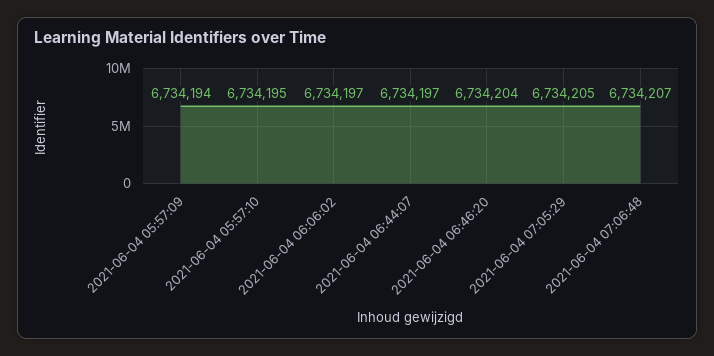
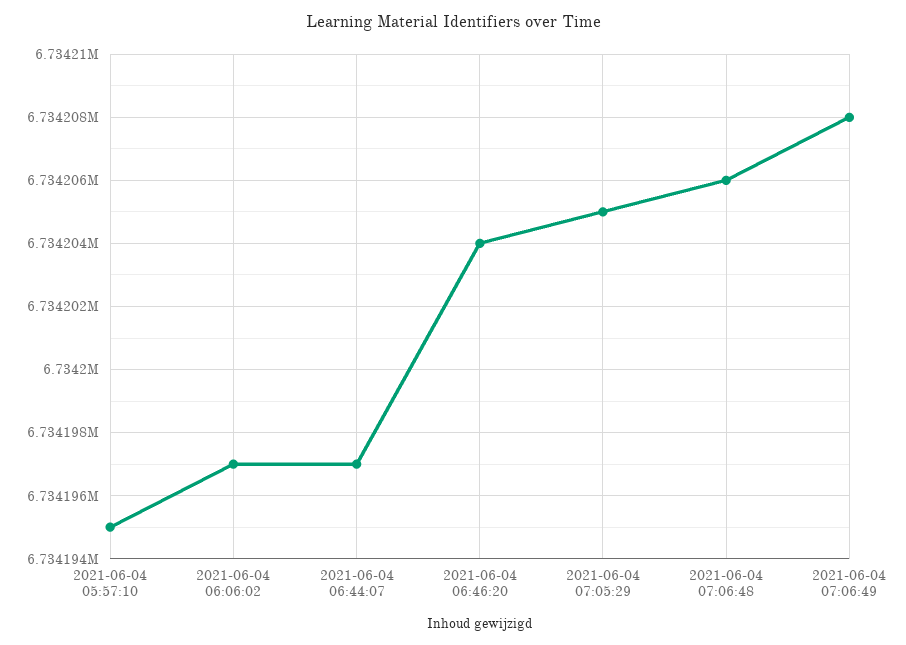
2021-06-04 05:57:09: 6734194 -> none
2021-06-04 07:06:48: 6734207 -> 6734206
2021-06-04 07:06:49: none -> 6734208

